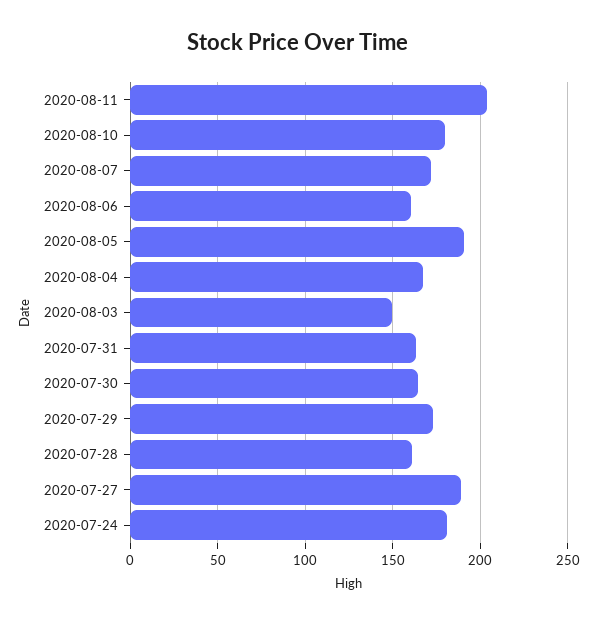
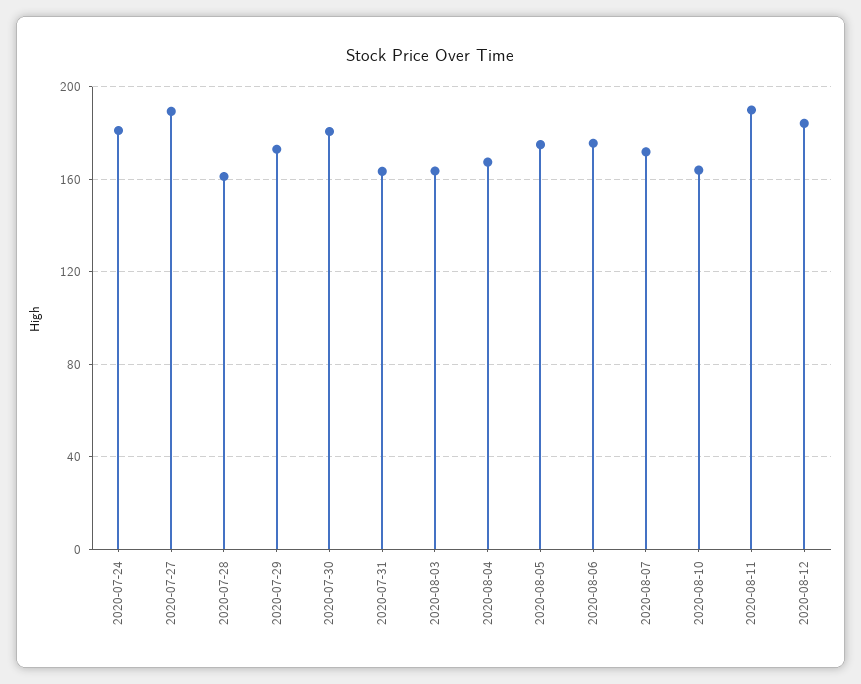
2020-08-11: 205 -> 190
2020-08-10: 180 -> 165
2020-08-06: 160 -> 175
2020-08-05: 190 -> 175
2020-08-03: 150 -> 165
2020-07-30: 165 -> 180
2020-08-12: none -> 185

